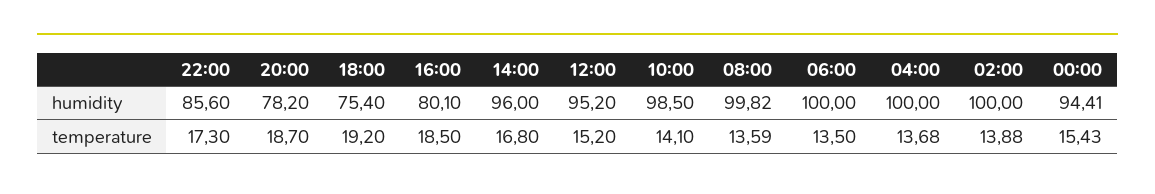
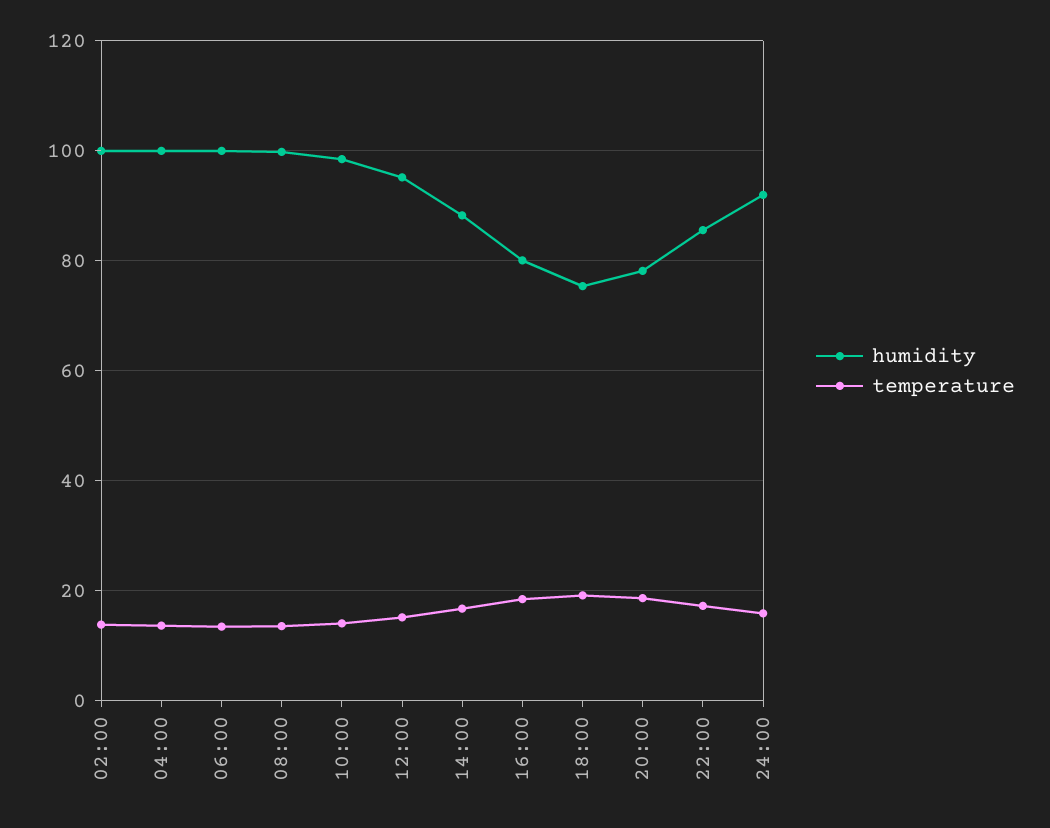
humidity, 14:00: 96 -> 88
humidity, 00:00: 94.41 -> none
temperature, 00:00: 15.43 -> none
humidity, 24:00: none -> 92
temperature, 24:00: none -> 16

